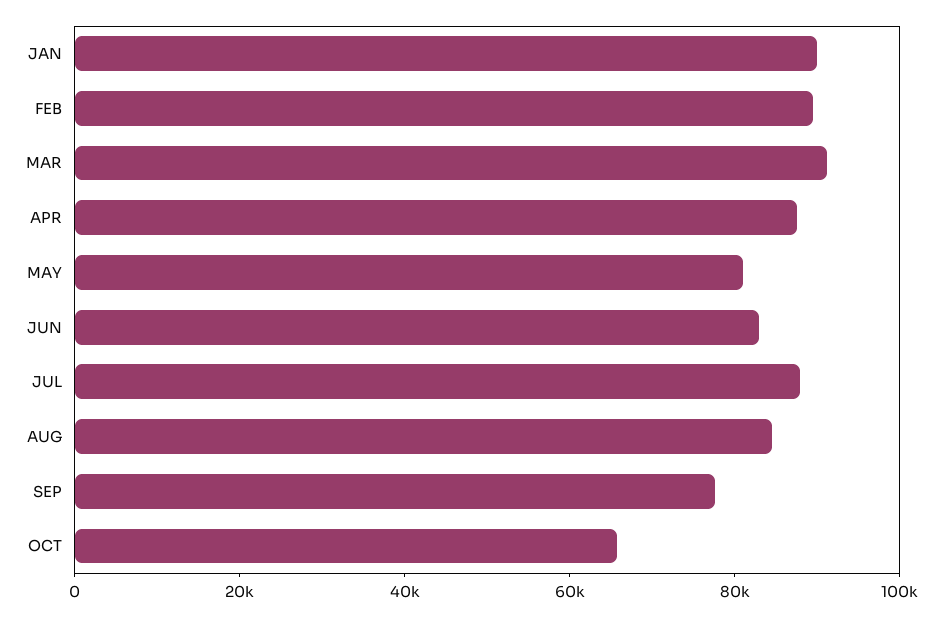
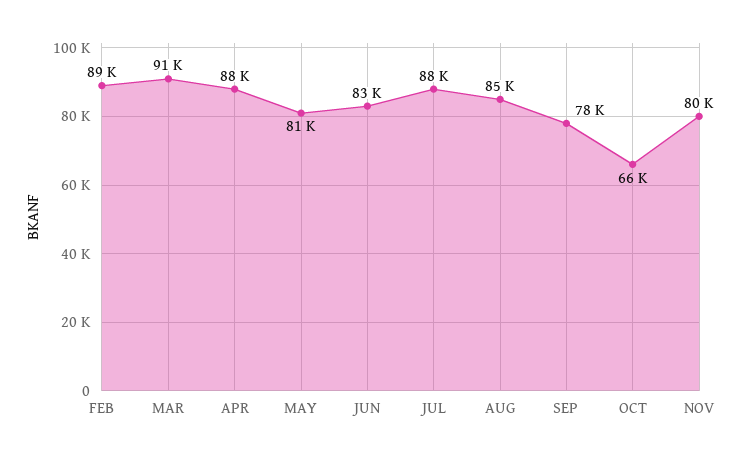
JAN: 90000 -> none
NOV: none -> 80000

